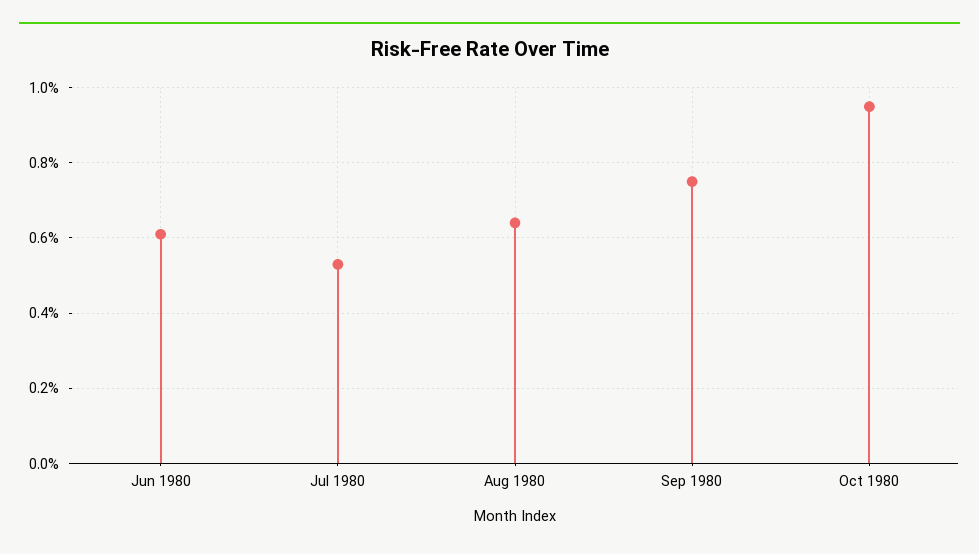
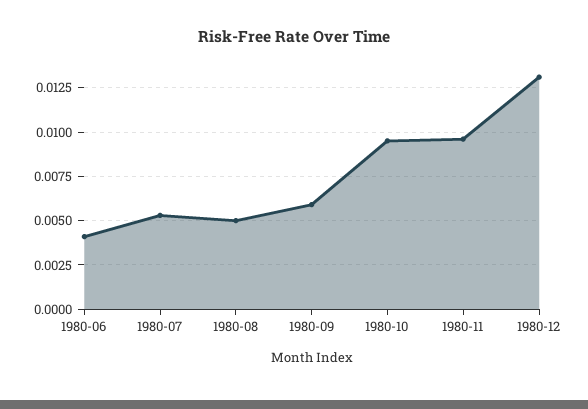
Jun 1980: 0.006 -> 0.004
Aug 1980: 0.0065 -> 0.005
Sep 1980: 0.0075 -> 0.006
1980-11: none -> 0.0095
1980-12: none -> 0.013

